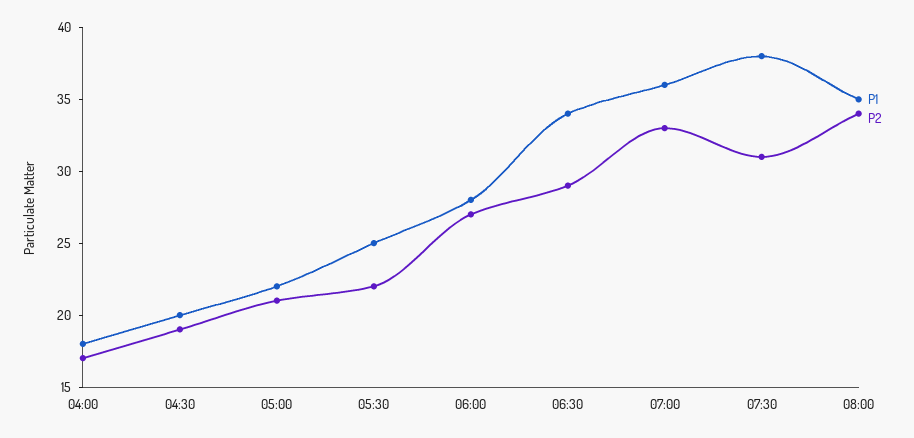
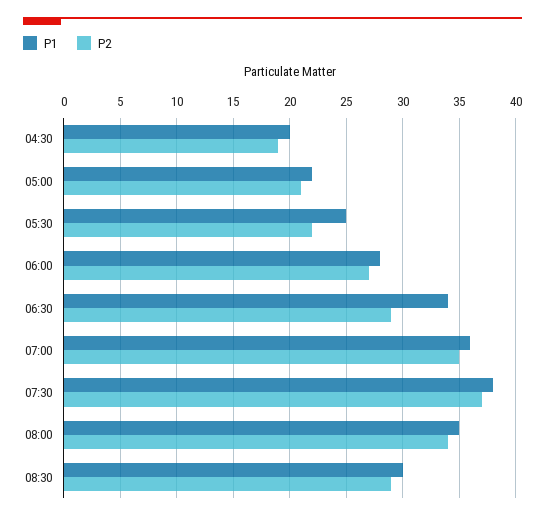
P1, 04:00: 18 -> none
P2, 04:00: 17 -> none
P2, 07:00: 33 -> 35
P2, 07:30: 31 -> 37
P1, 08:30: none -> 30
P2, 08:30: none -> 29

